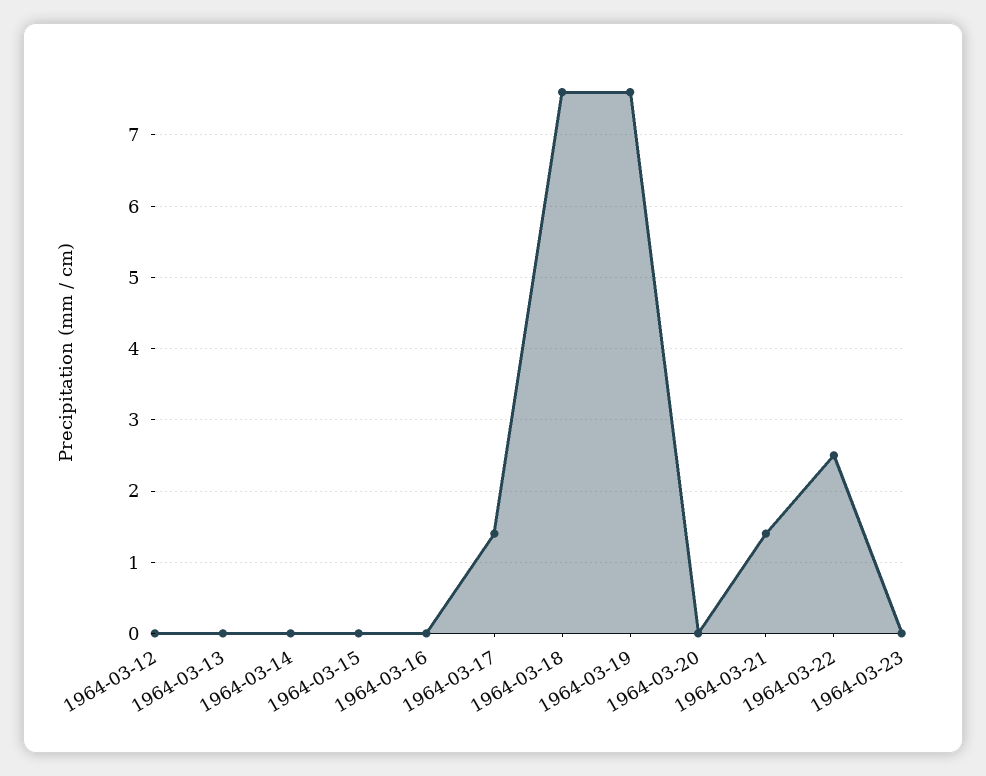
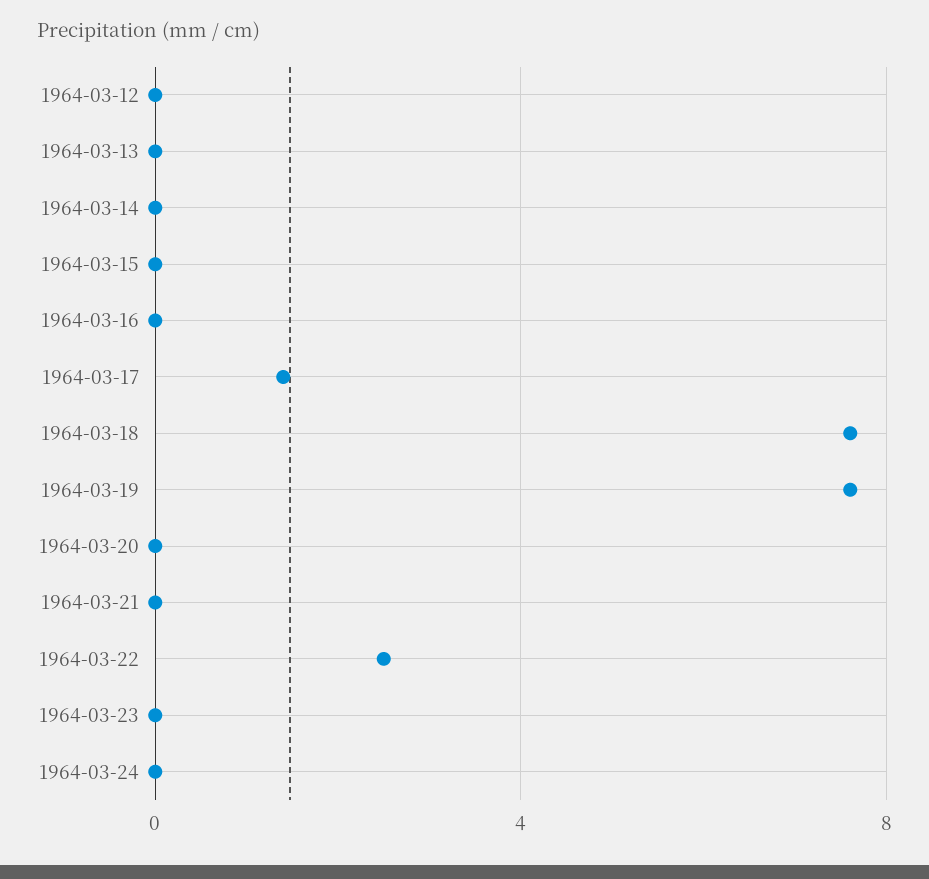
1964-03-21: 1.4 -> 0
1964-03-24: none -> 0

